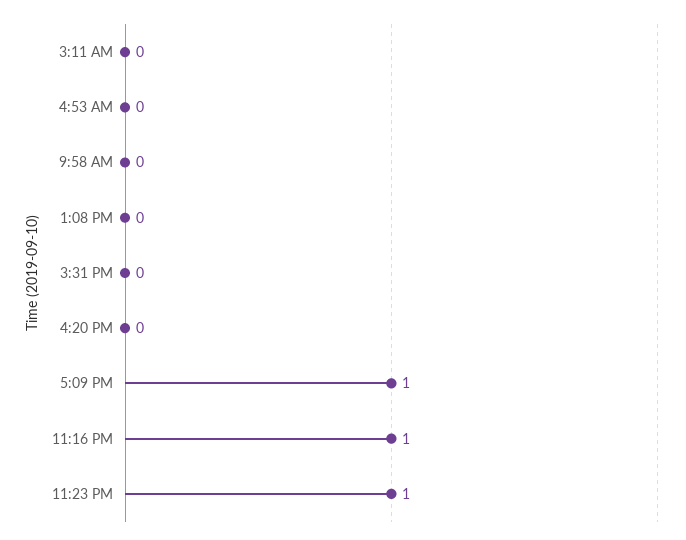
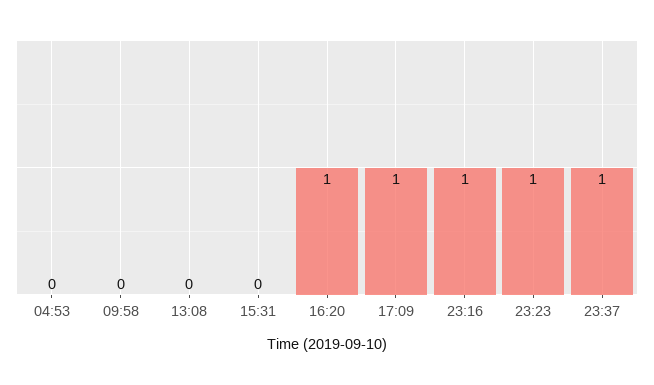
3:11 AM: 0 -> none
4:20 PM: 0 -> 1
23:37: none -> 1

